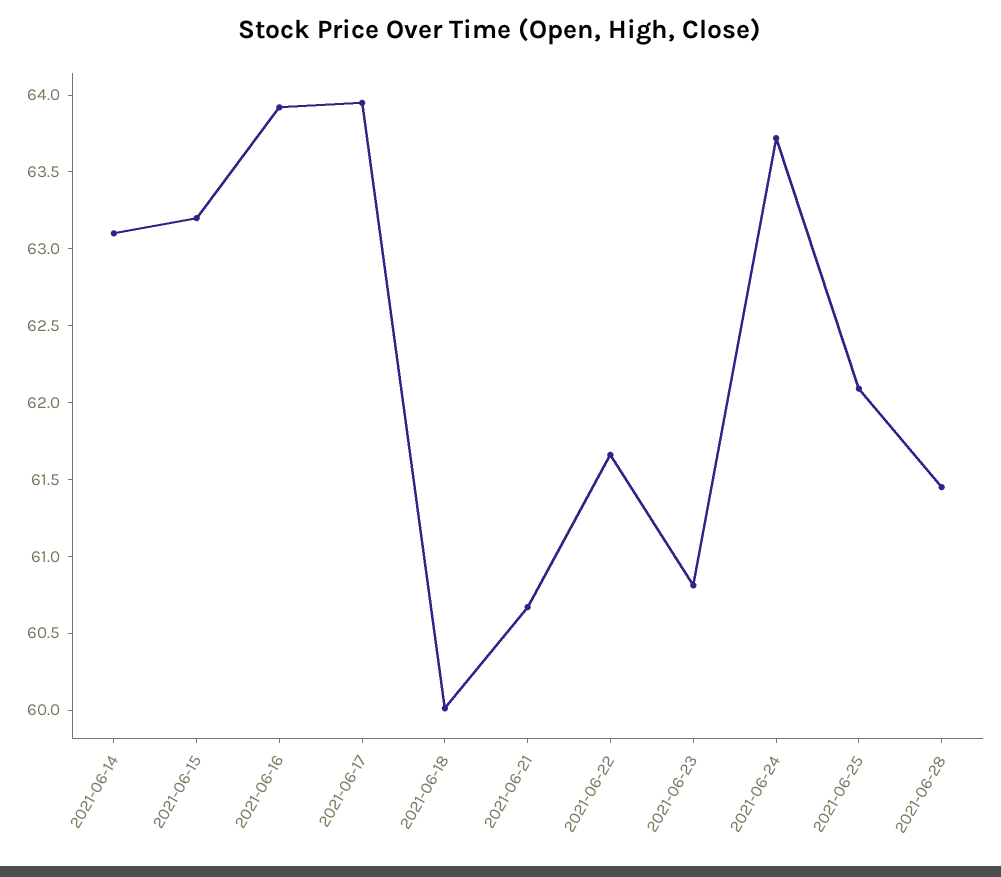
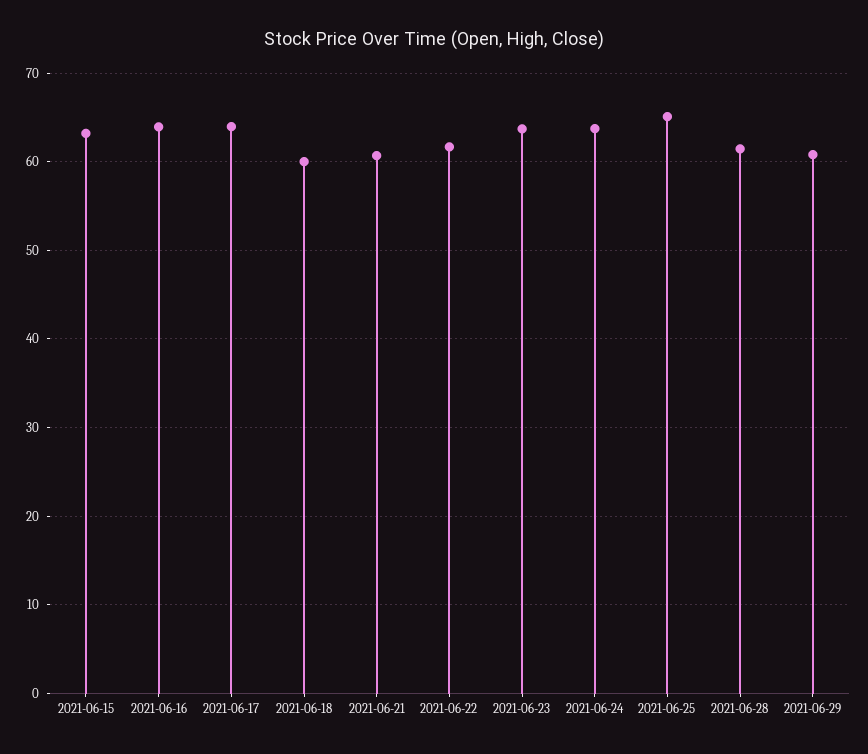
2021-06-14: 63.1 -> none
2021-06-23: 60.8 -> 64
2021-06-25: 62.1 -> 65
2021-06-29: none -> 61

